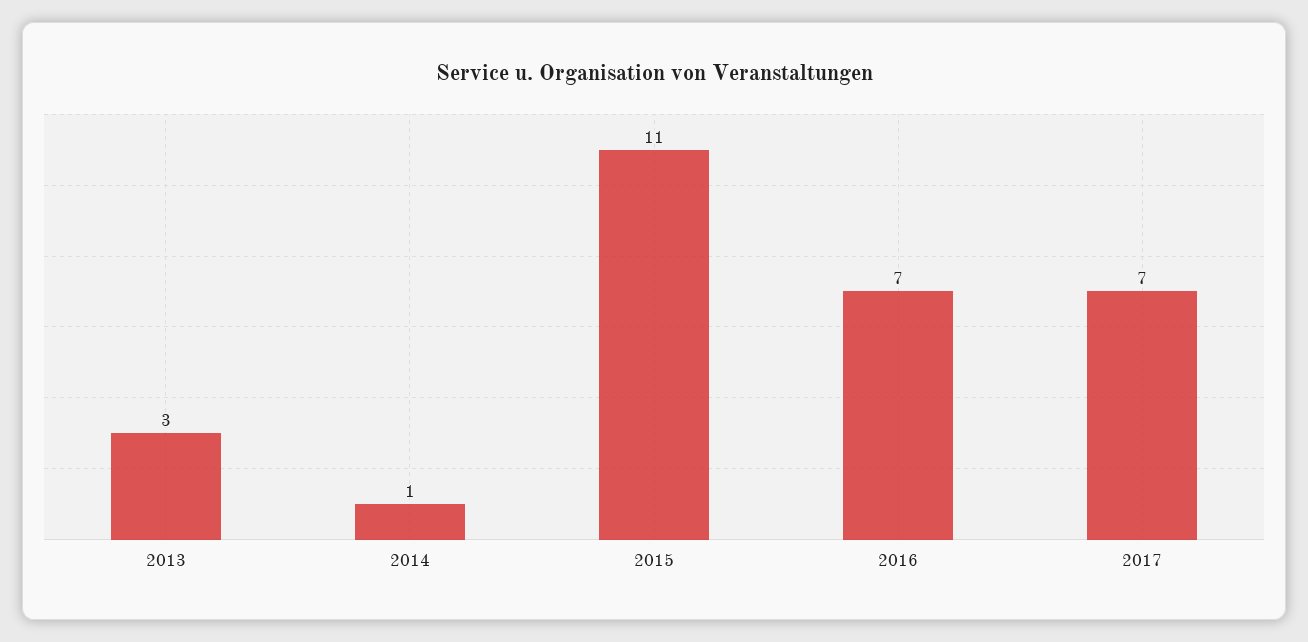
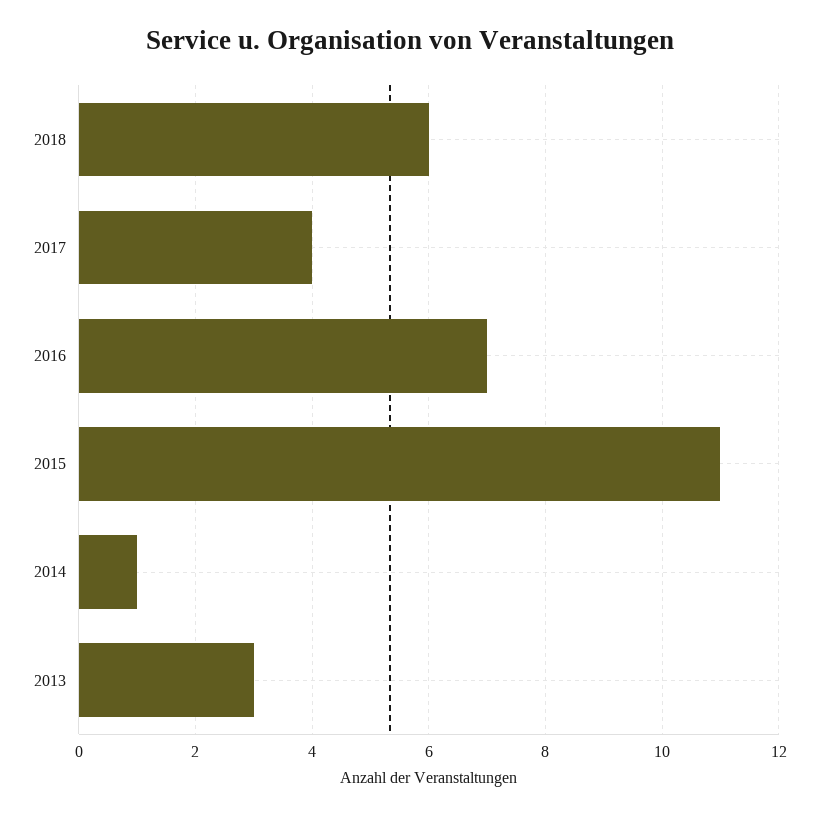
2017: 7 -> 4
2018: none -> 6

